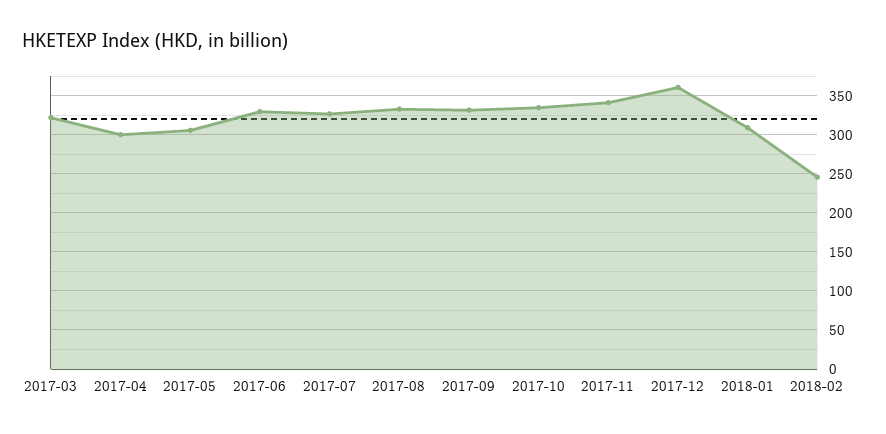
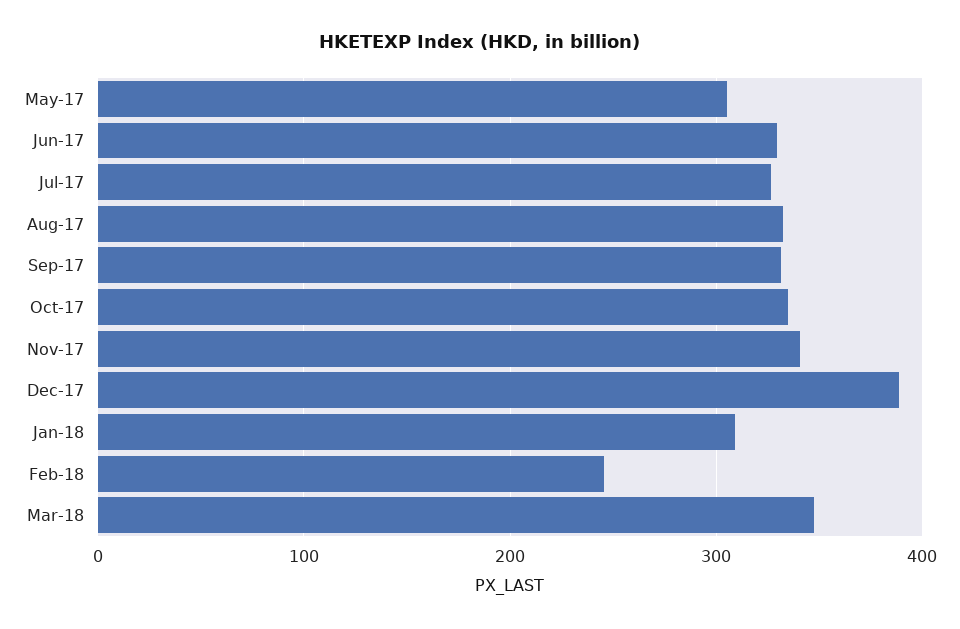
2017-03: 320 -> none
2017-04: 300 -> none
2017-12: 360 -> 390
Mar-18: none -> 350

